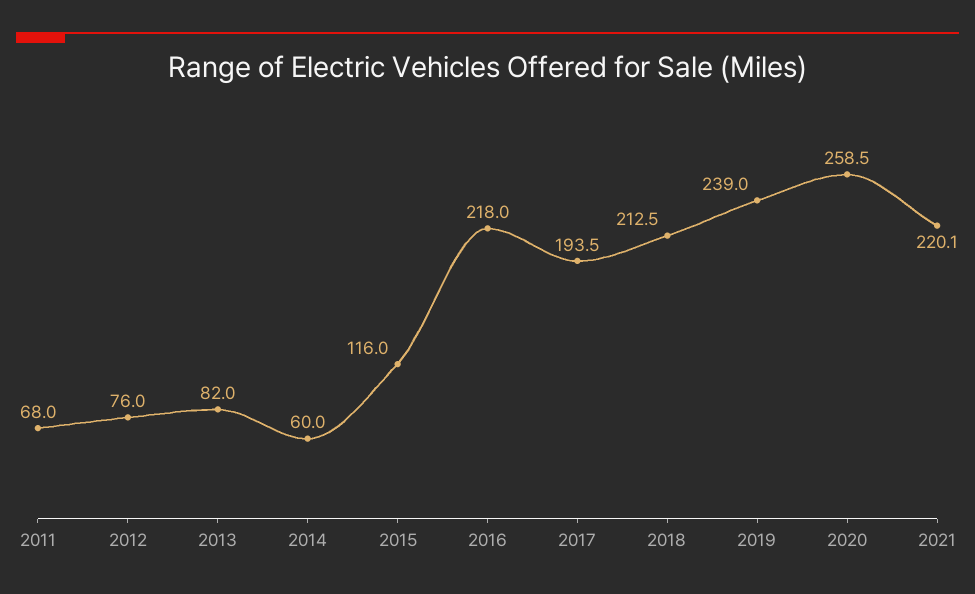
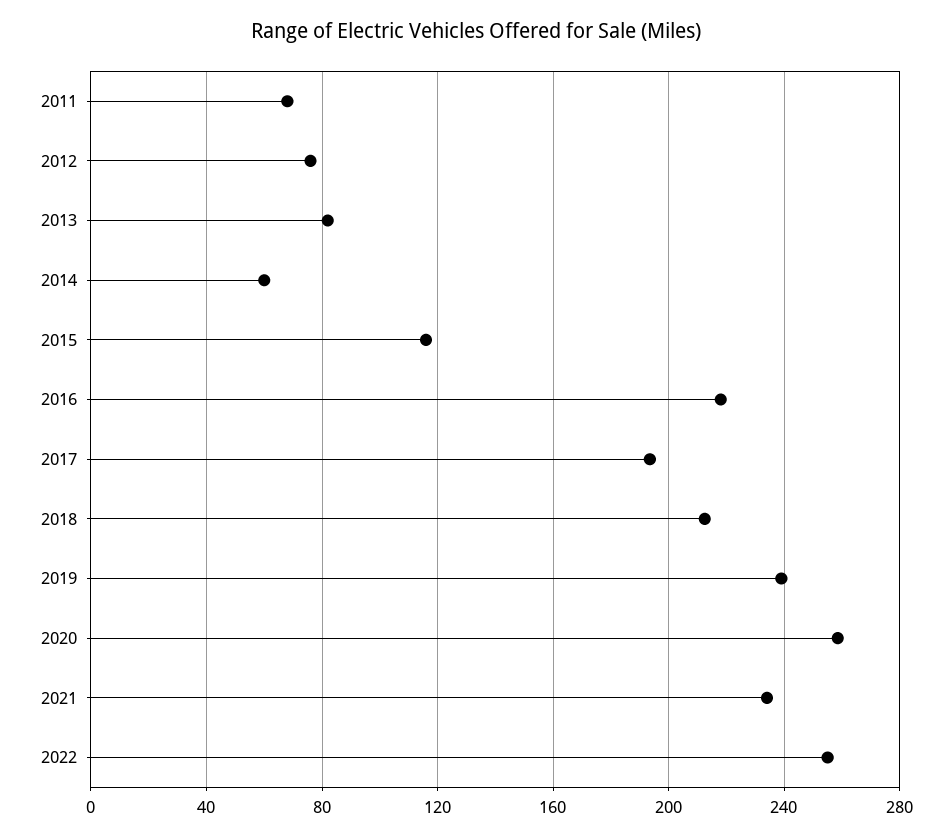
2021: 220.1 -> 235
2022: none -> 255

